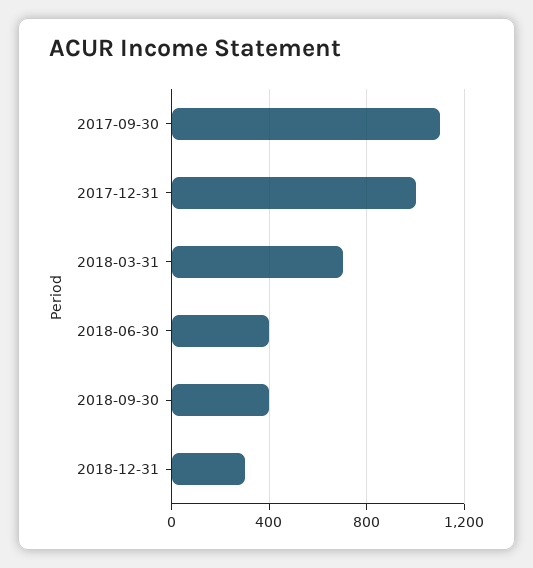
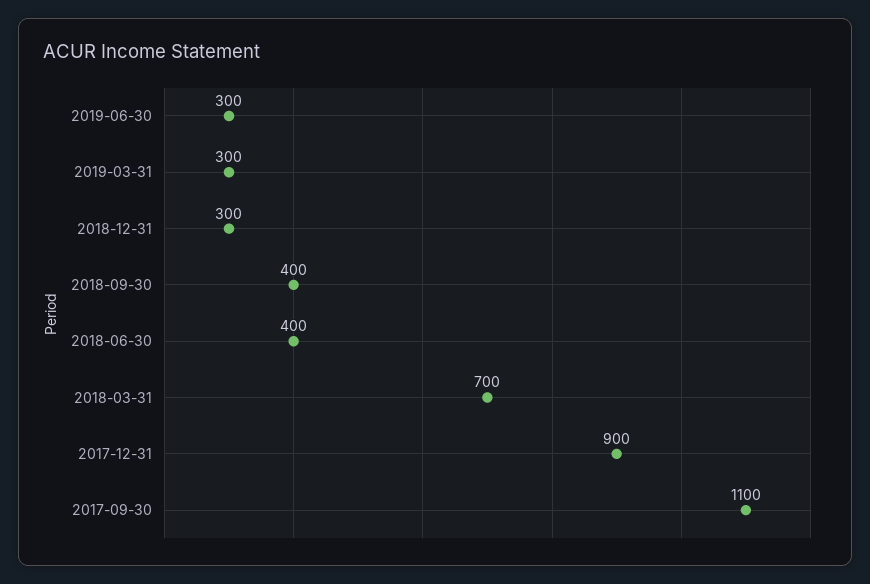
2017-12-31: 1000 -> 900
2019-06-30: none -> 300
2019-03-31: none -> 300

